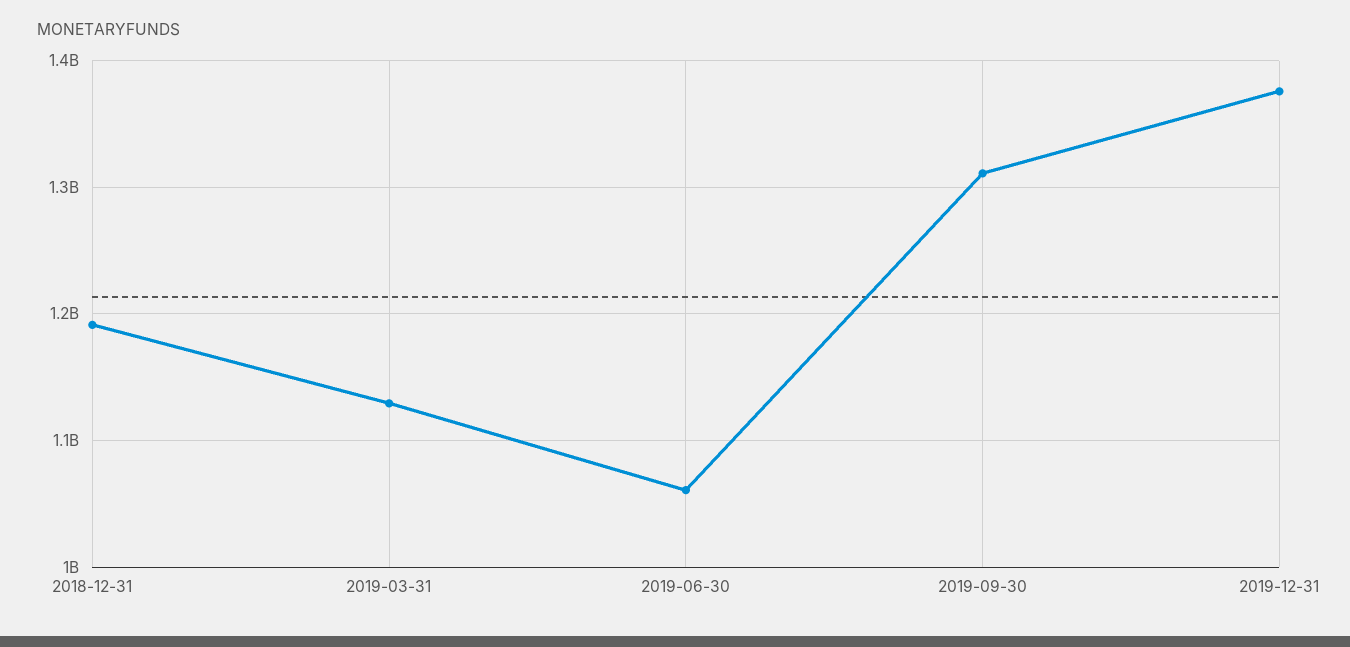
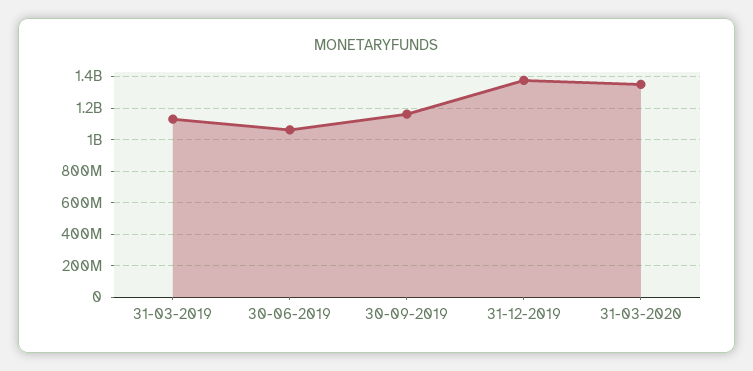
2018-12-31: 1190000000 -> none
2019-09-30: 1310000000 -> 1150000000
31-03-2020: none -> 1350000000

